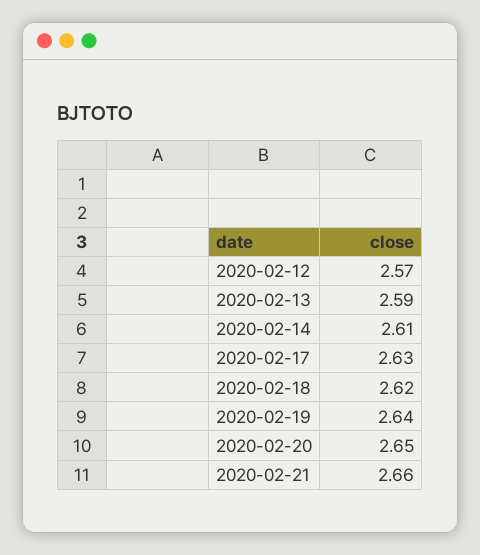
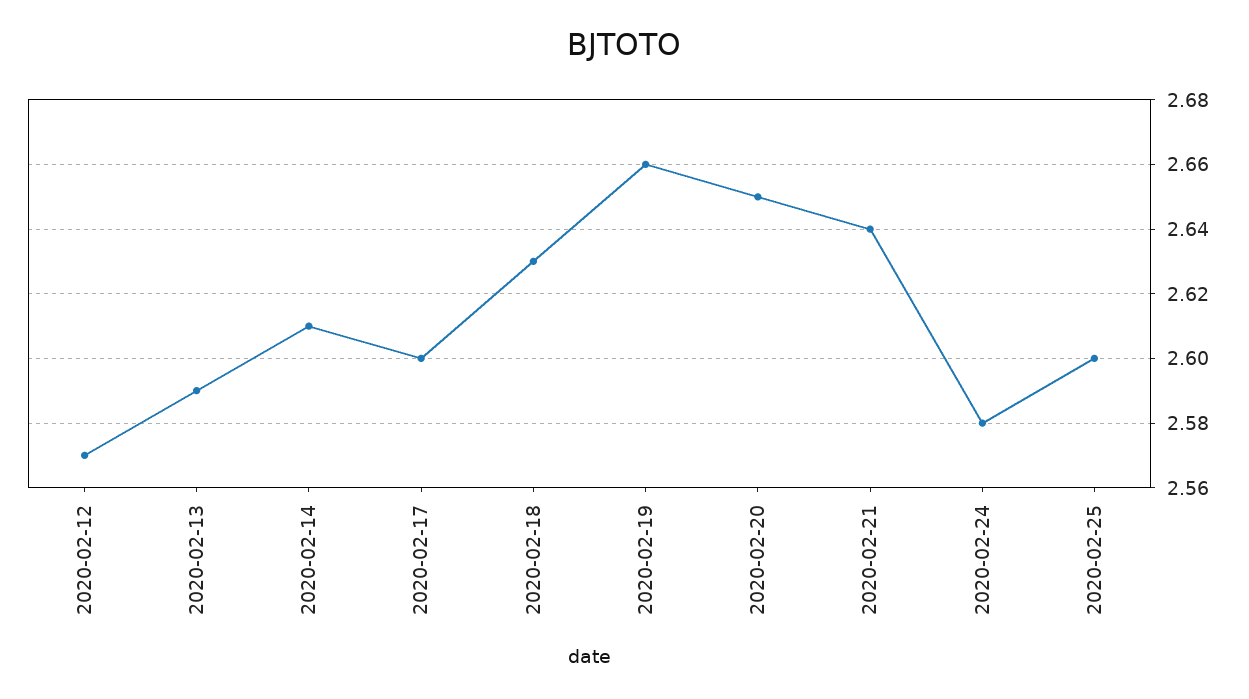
2020-02-17: 2.63 -> 2.6
2020-02-18: 2.62 -> 2.63
2020-02-19: 2.64 -> 2.66
2020-02-21: 2.66 -> 2.64
2020-02-24: none -> 2.58
2020-02-25: none -> 2.6

